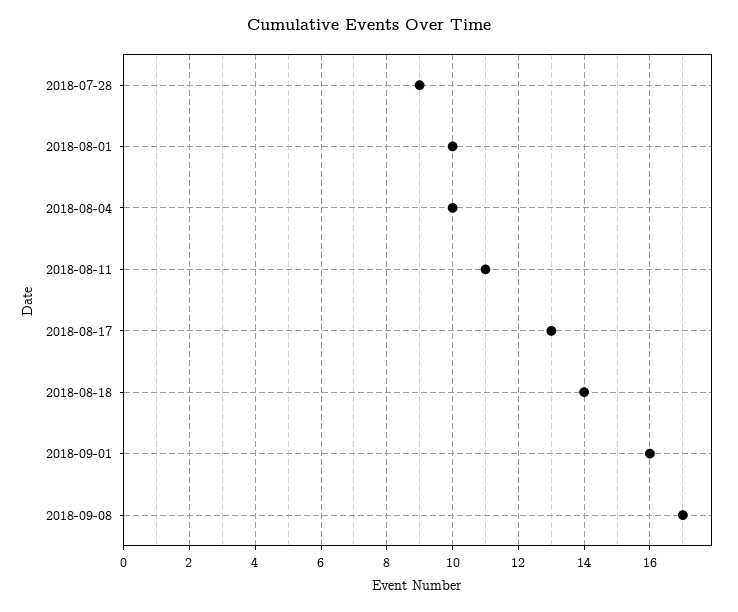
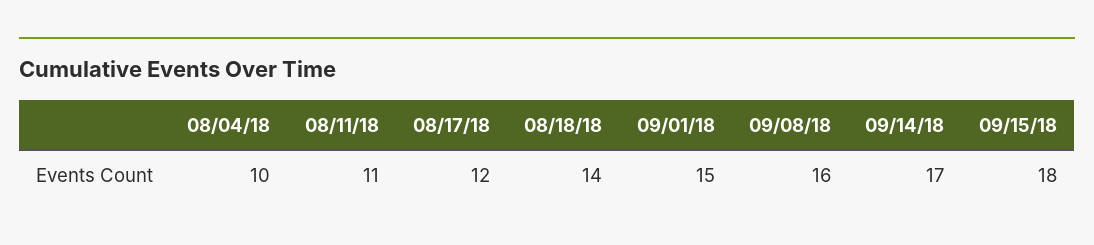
2018-07-28: 9 -> none
2018-08-01: 10 -> none
2018-08-17: 13 -> 12
2018-09-01: 16 -> 15
2018-09-08: 17 -> 16
09/14/18: none -> 17
09/15/18: none -> 18

